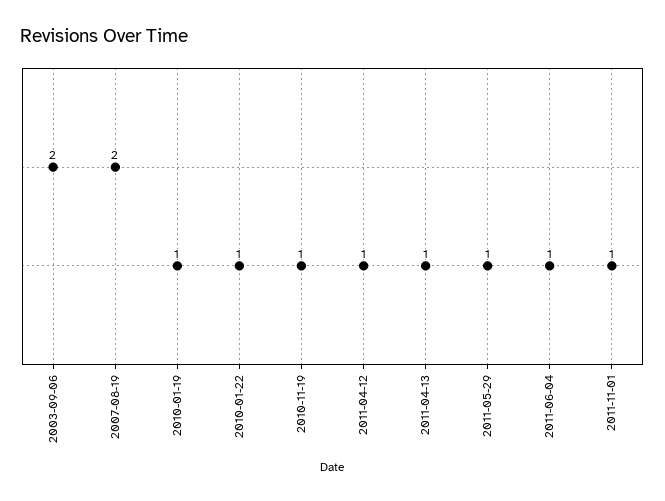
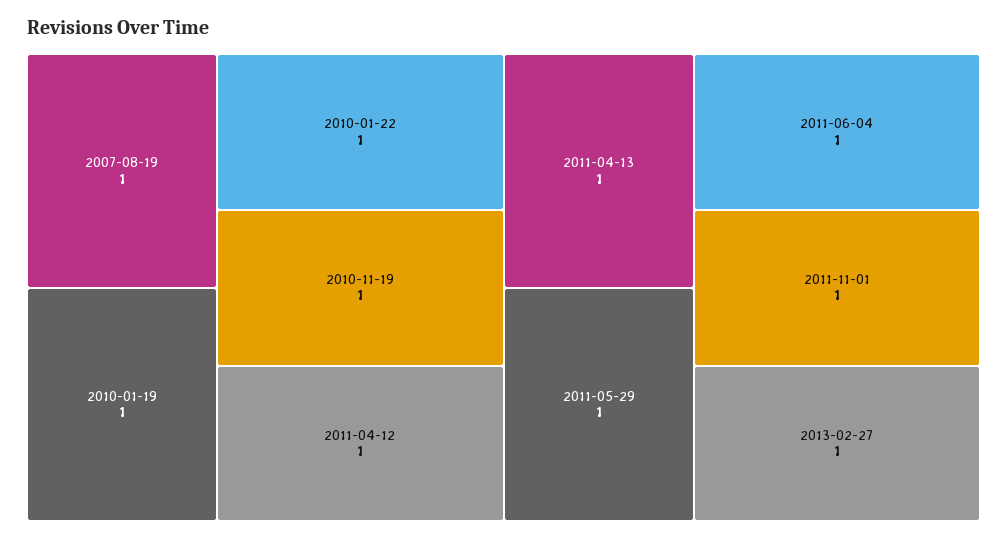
2003-09-06: 2 -> none
2007-08-19: 2 -> 1
2013-02-27: none -> 1

